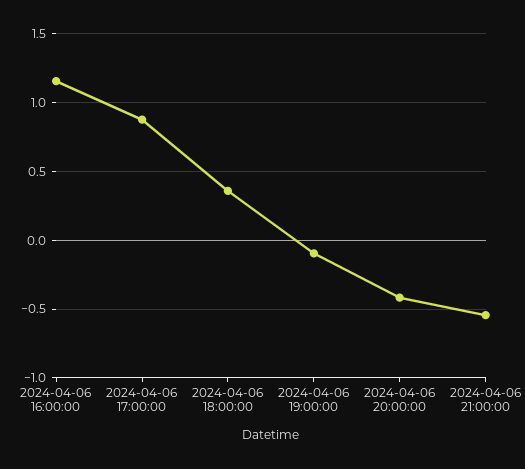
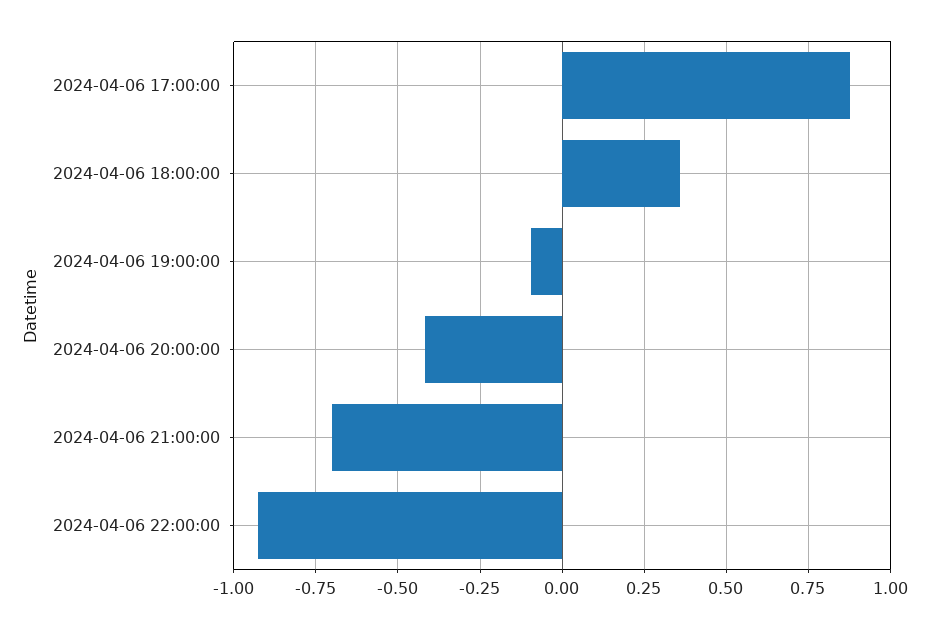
2024-04-06 16:00:00: 1.15 -> none
2024-04-06 21:00:00: -0.55 -> -0.7
2024-04-06 22:00:00: none -> -0.925

